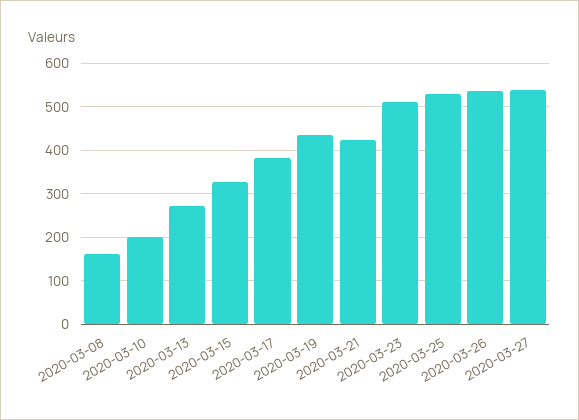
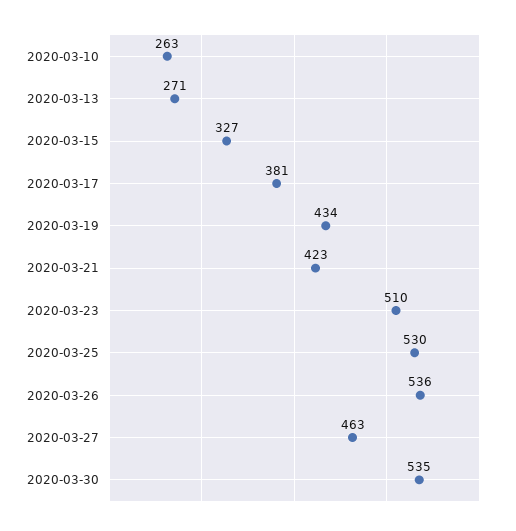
2020-03-08: 160 -> none
2020-03-10: 200 -> 263
2020-03-27: 540 -> 463
2020-03-30: none -> 535

